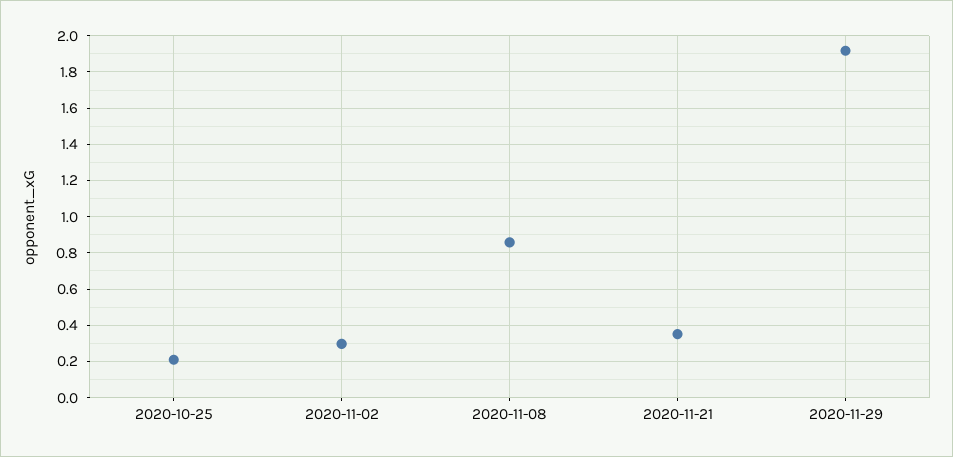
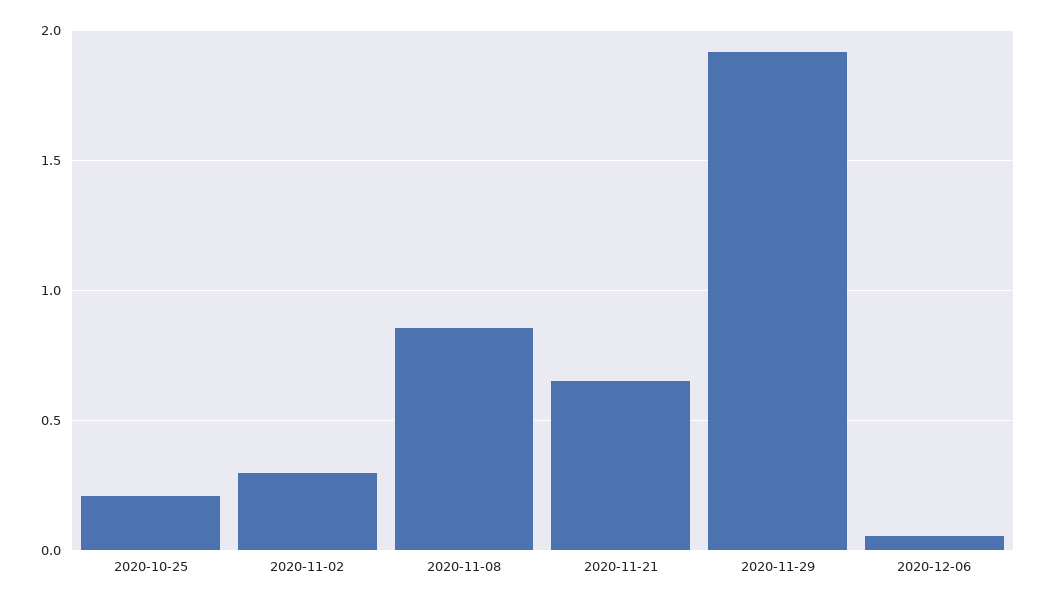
2020-11-21: 0.35 -> 0.65
2020-12-06: none -> 0.05

